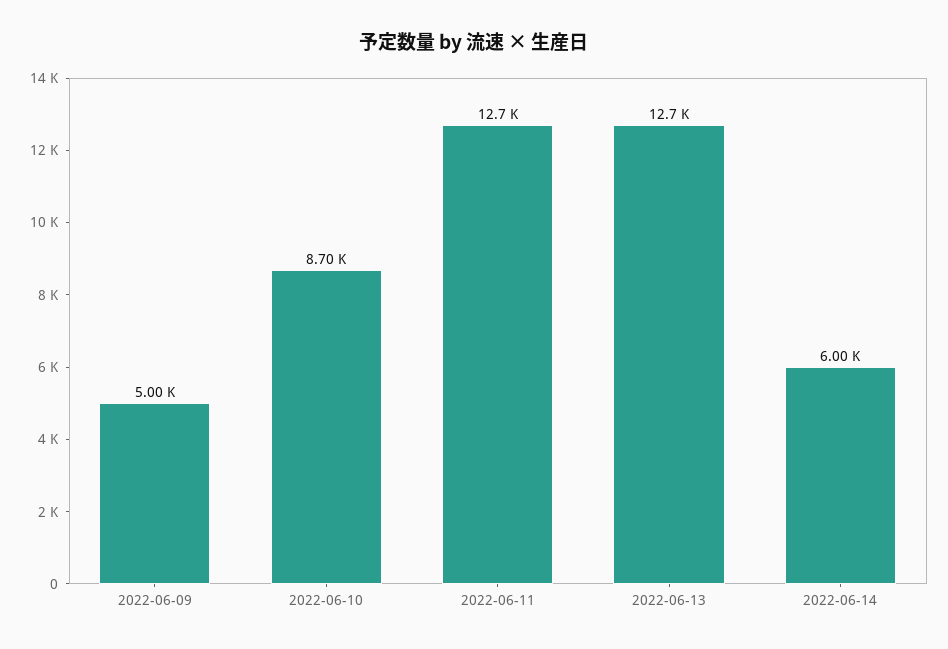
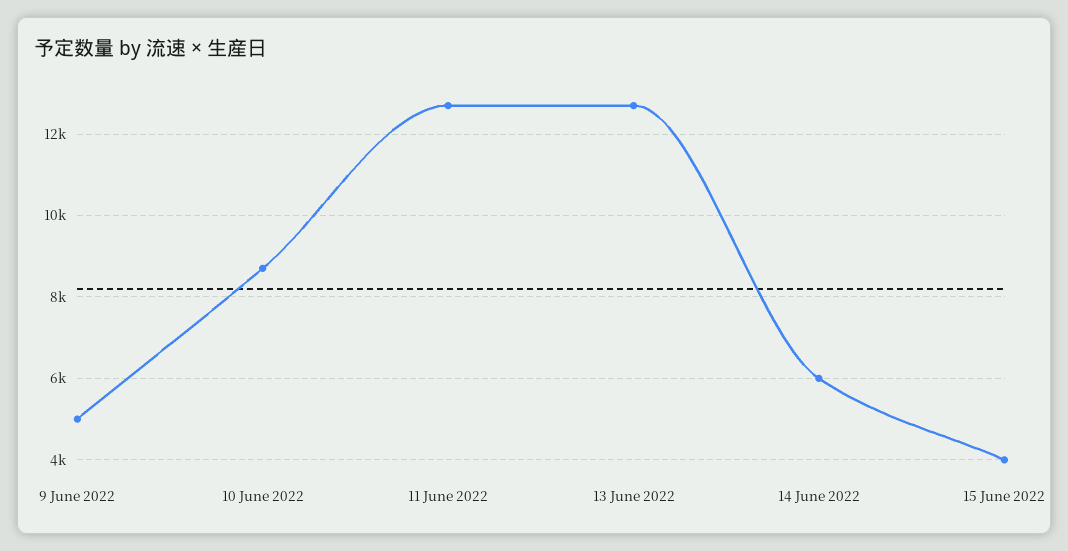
15 June 2022: none -> 4000

